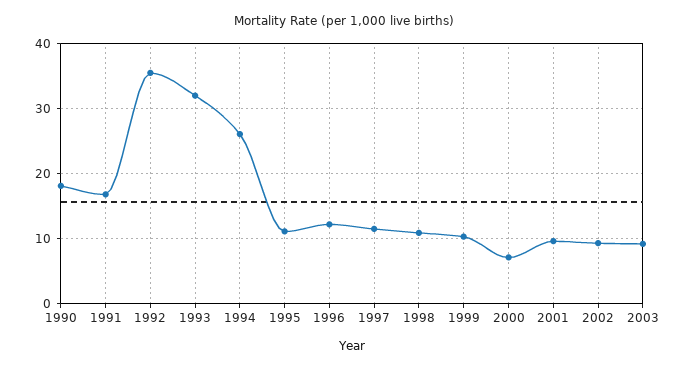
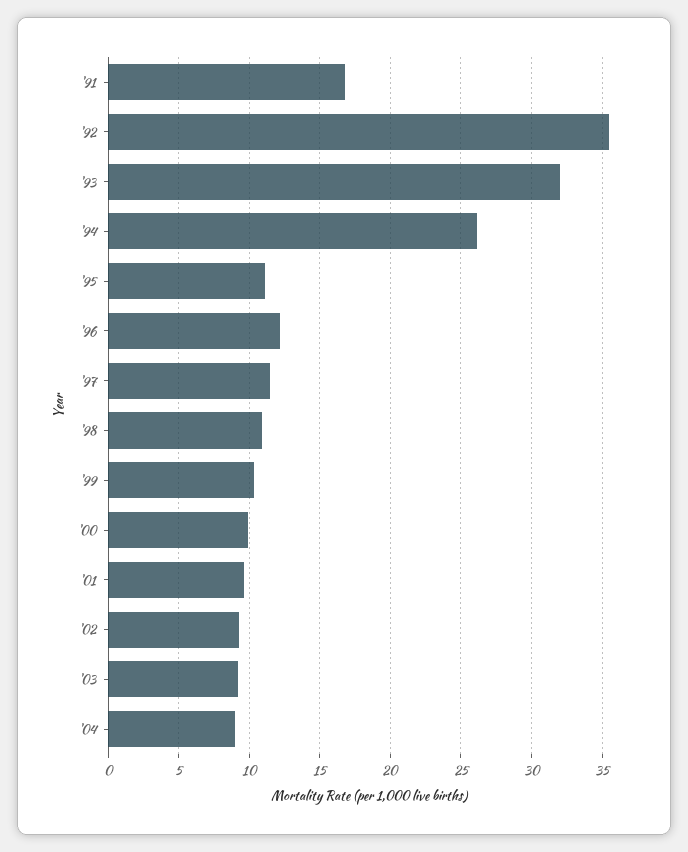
1990: 18 -> none
2000: 7 -> 10
'04: none -> 9

